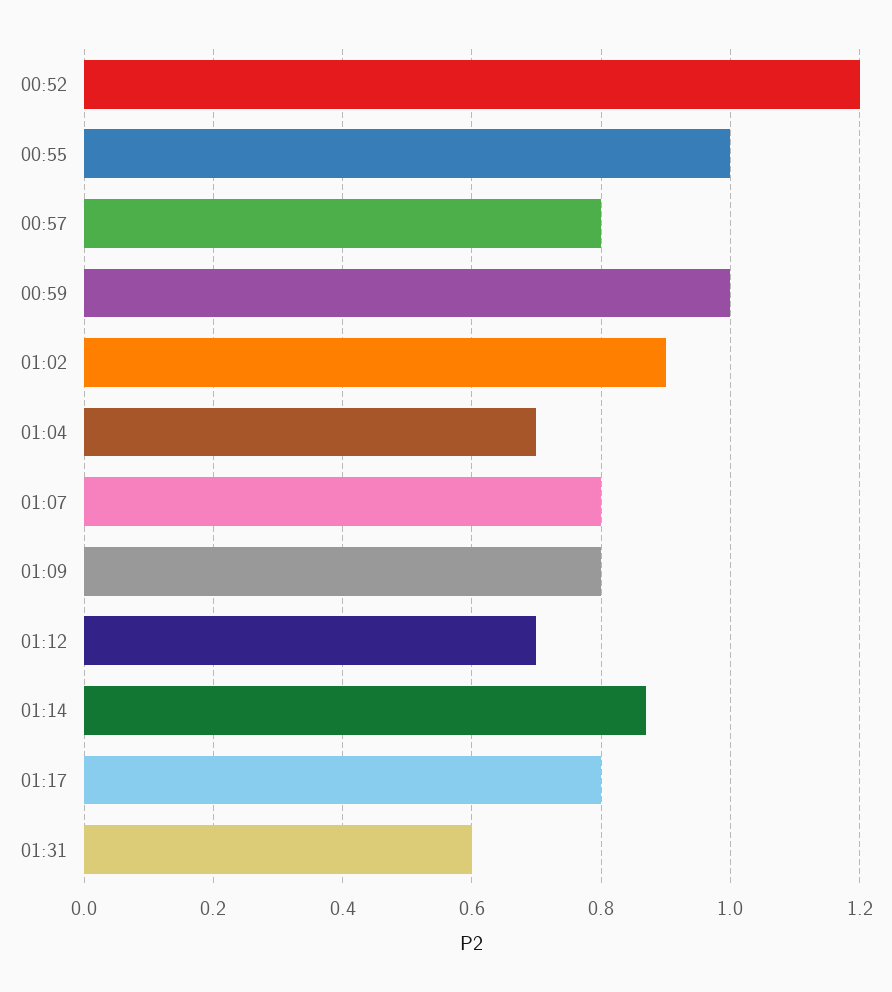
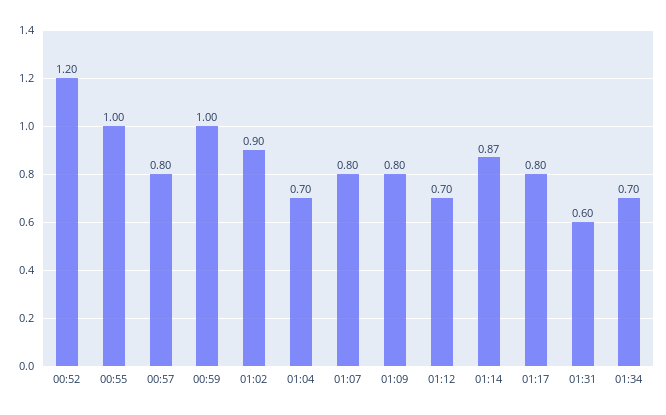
01:34: none -> 0.7

